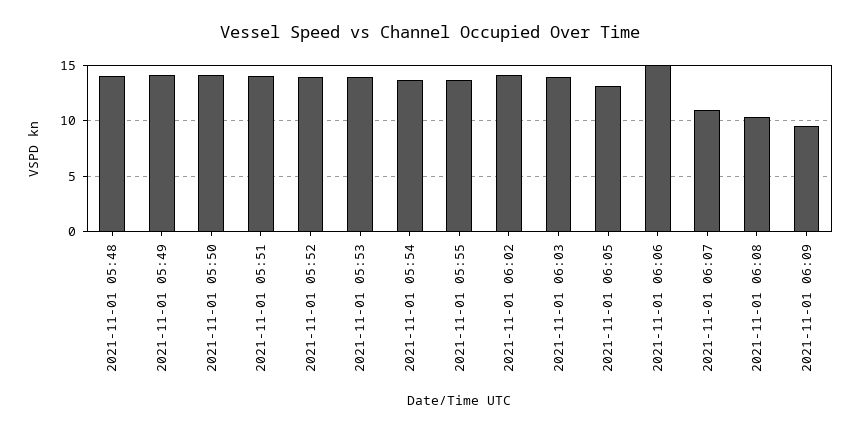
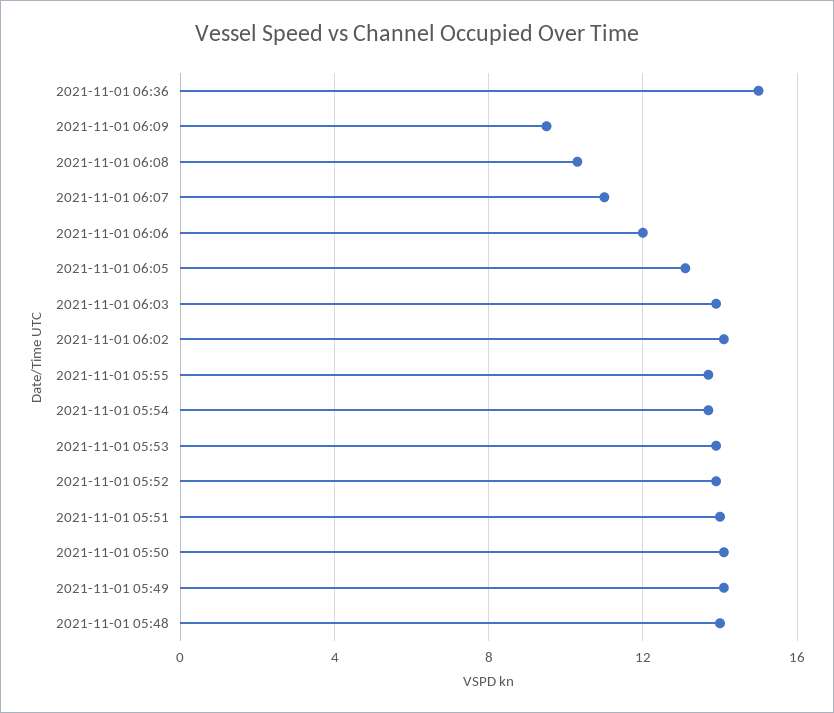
2021-11-01 06:06: 15 -> 12
2021-11-01 06:36: none -> 15

